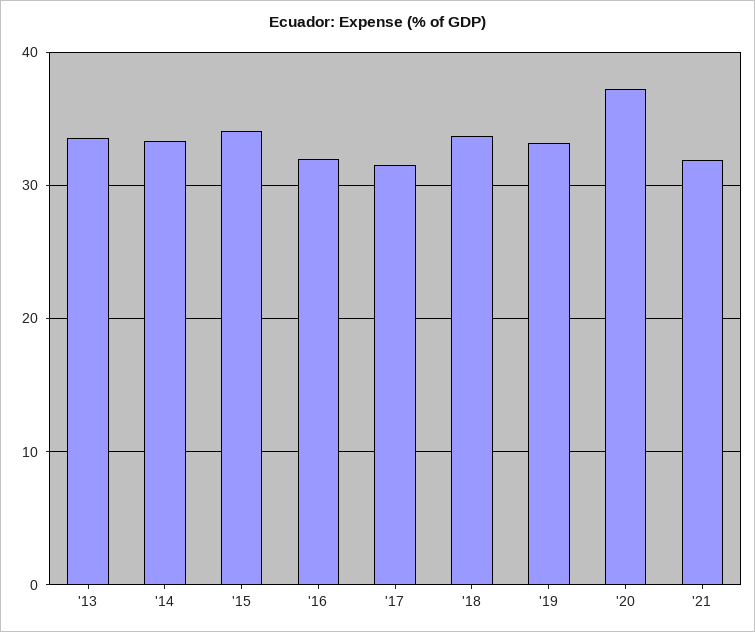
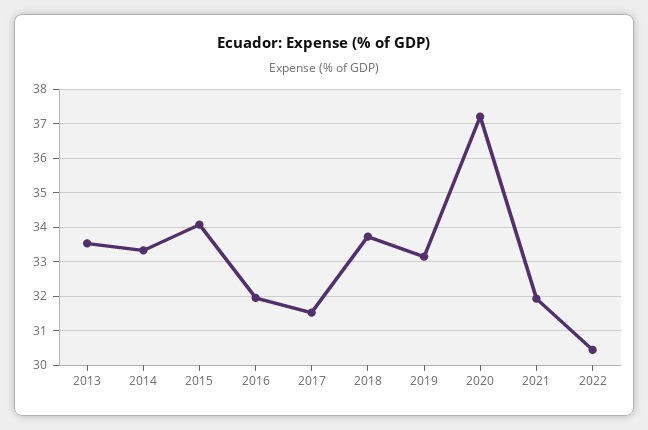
2022: none -> 30.4

